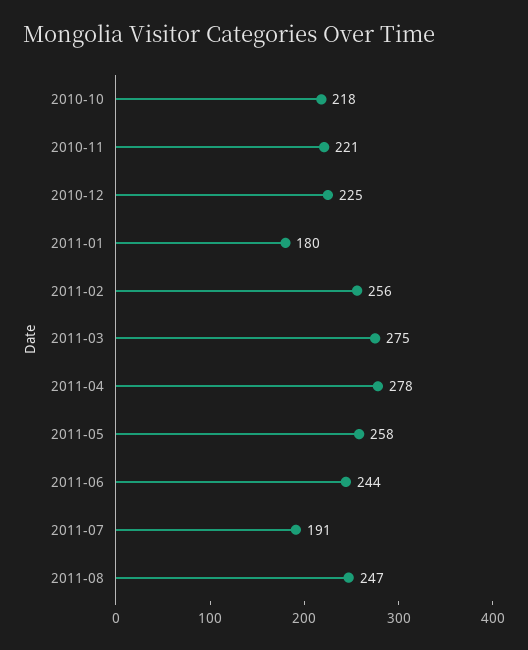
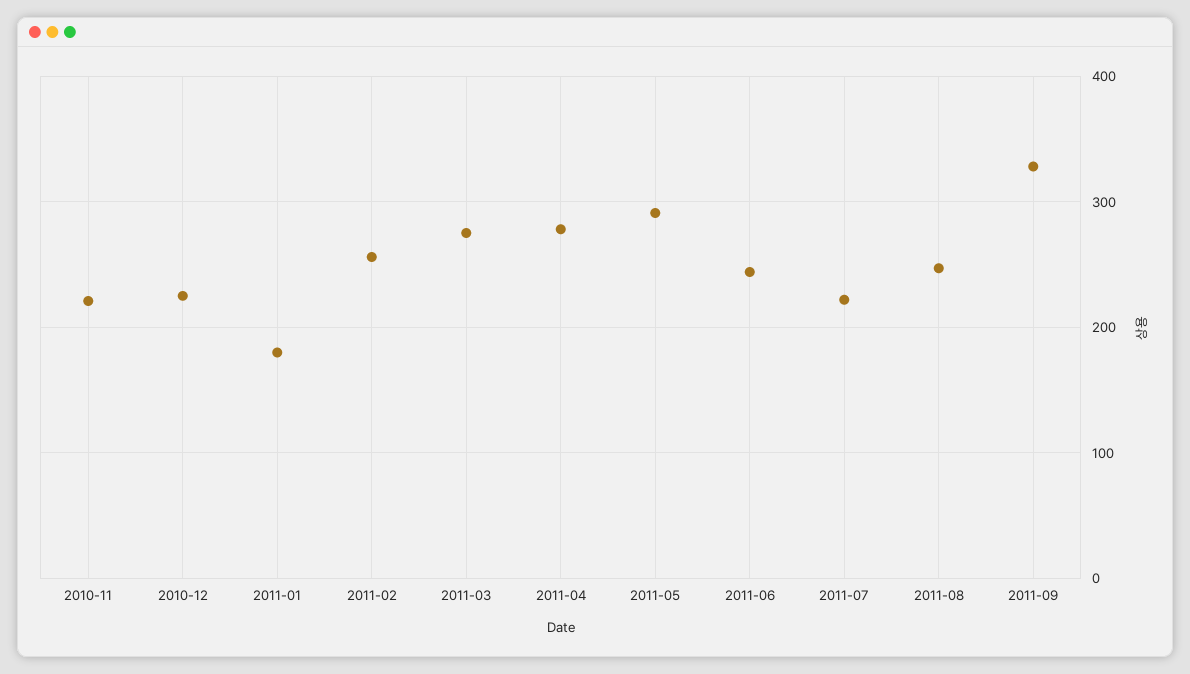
2010-10: 218 -> none
2011-05: 258 -> 290
2011-07: 191 -> 220
2011-09: none -> 330

